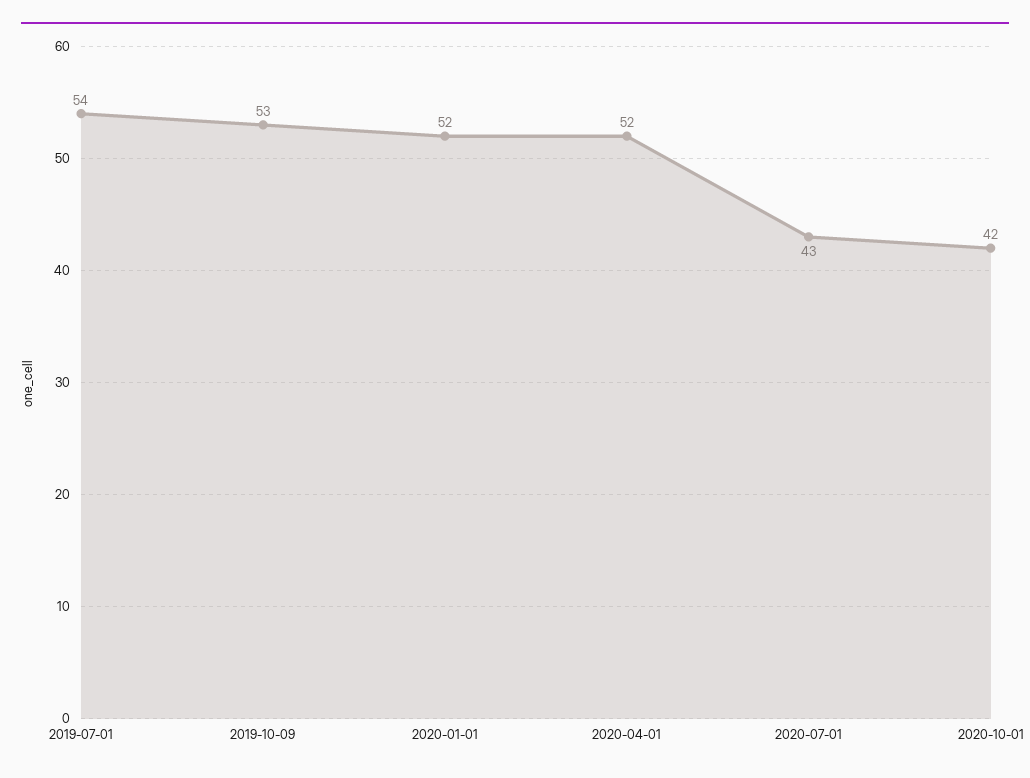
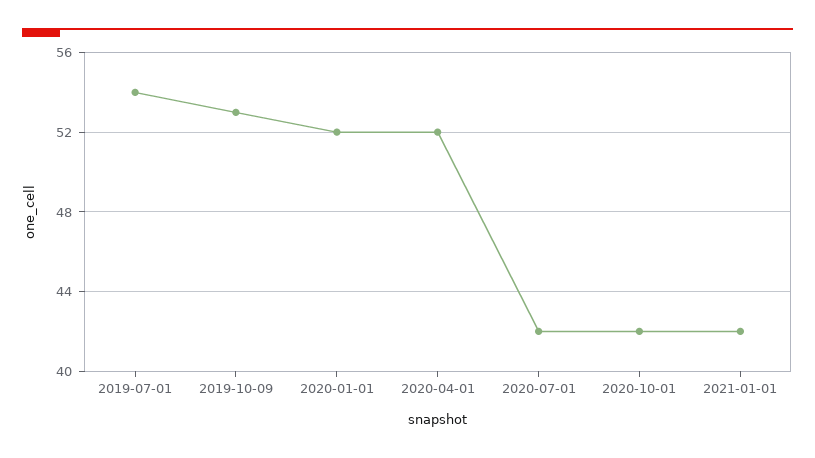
2020-07-01: 43 -> 42
2021-01-01: none -> 42

